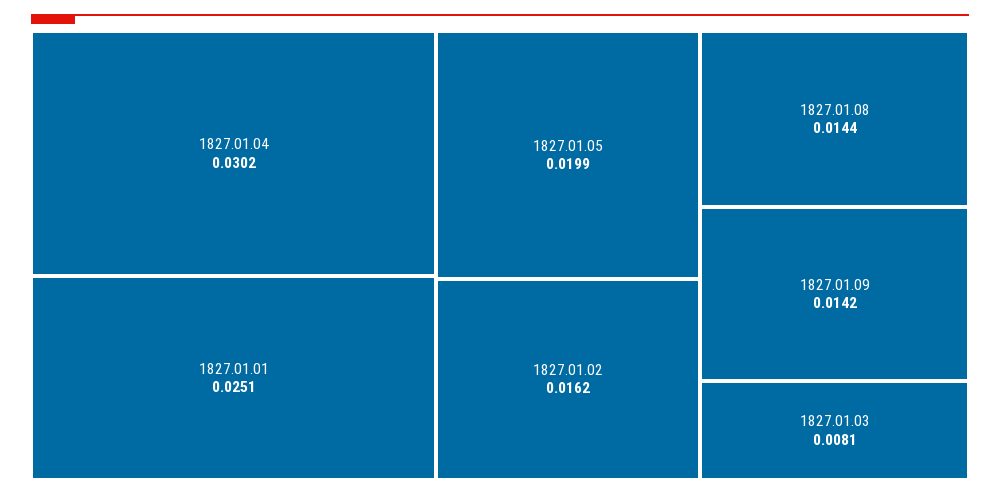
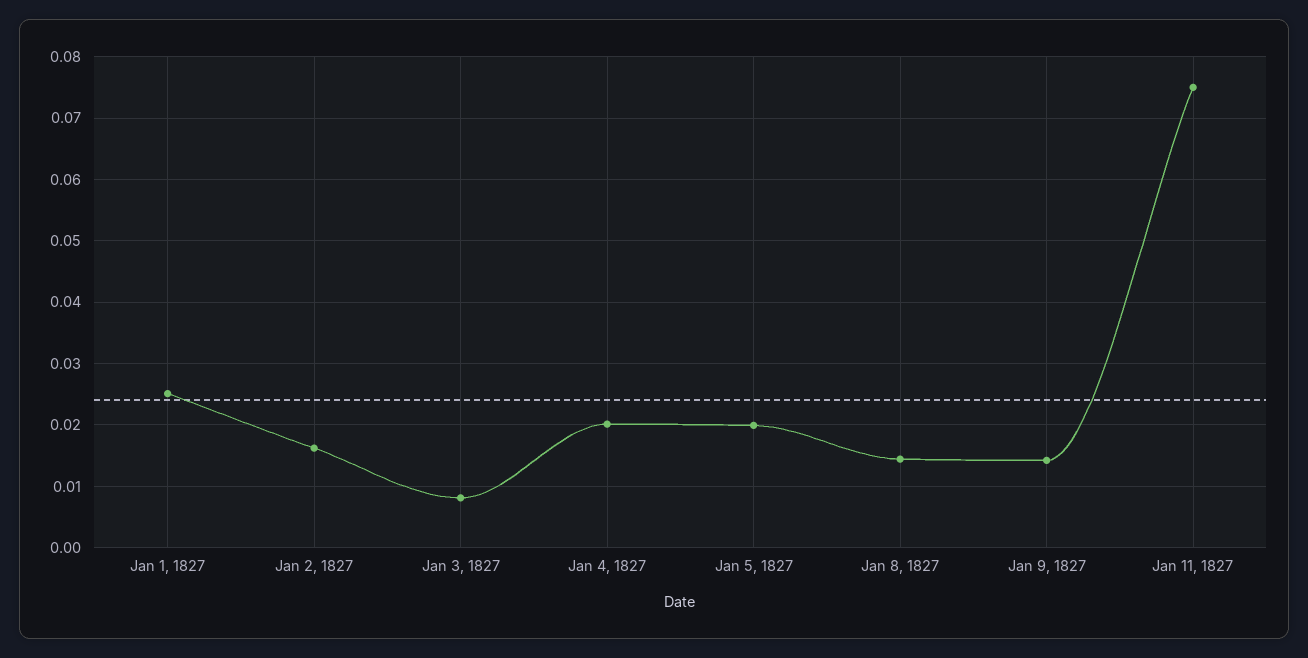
1827.01.04: 0.0302 -> 0.02
Jan 11, 1827: none -> 0.075

